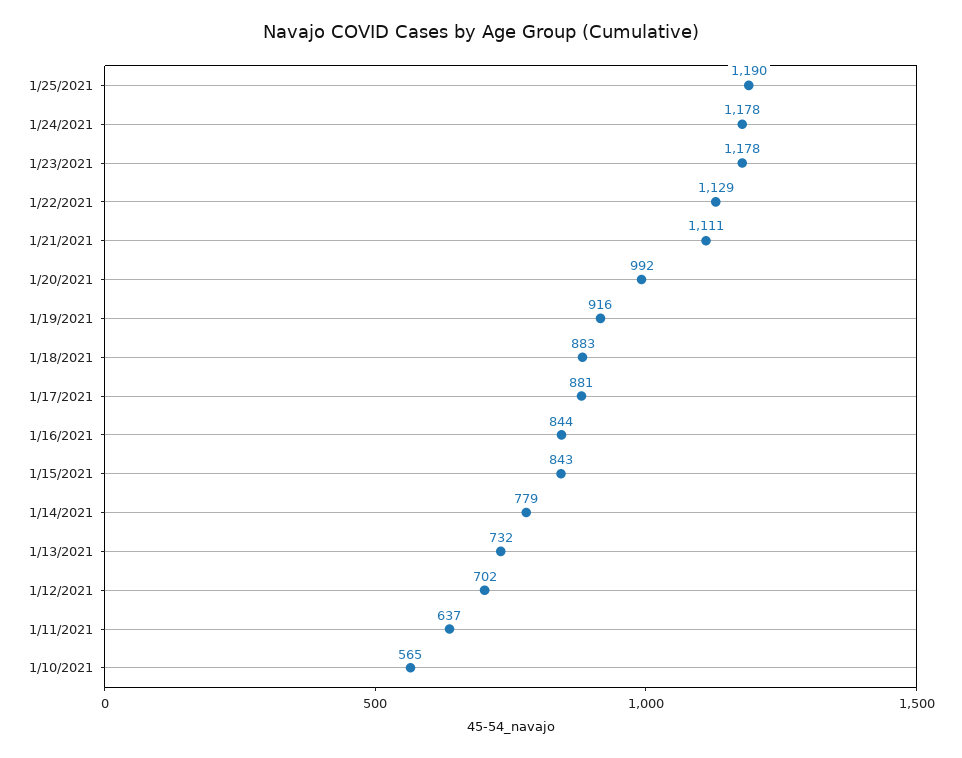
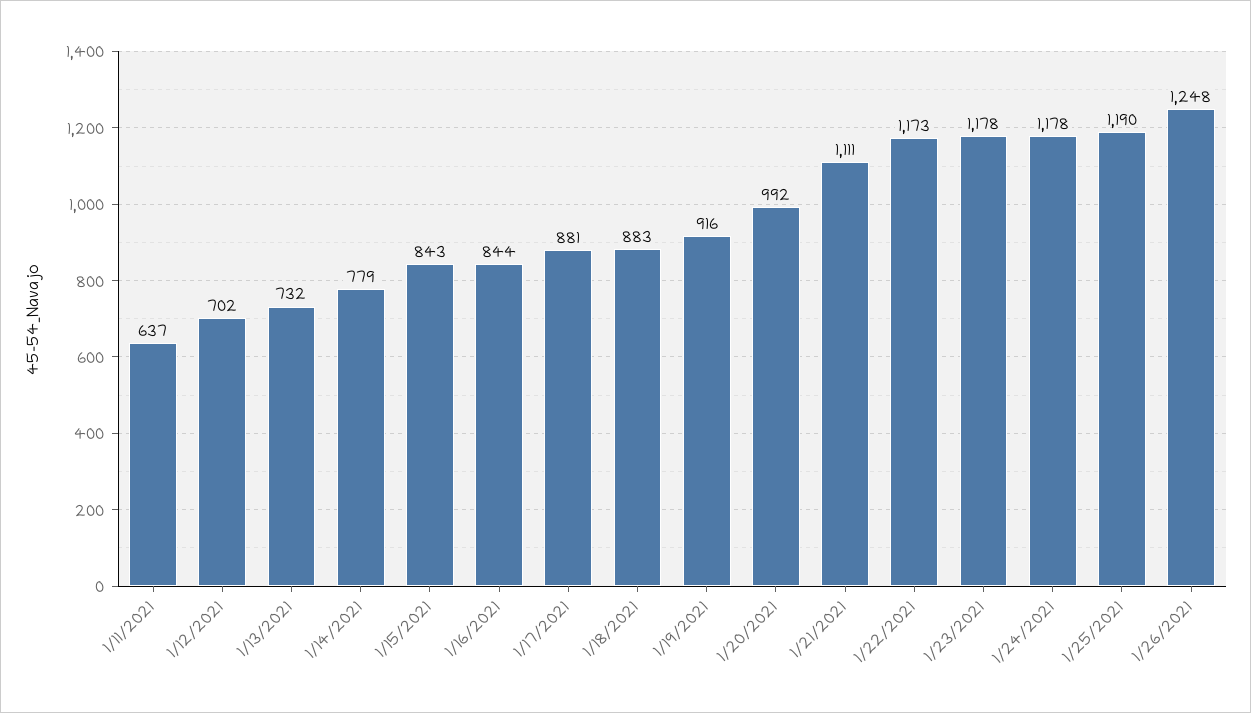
1/22/2021: 1129 -> 1173
1/10/2021: 565 -> none
1/26/2021: none -> 1248

